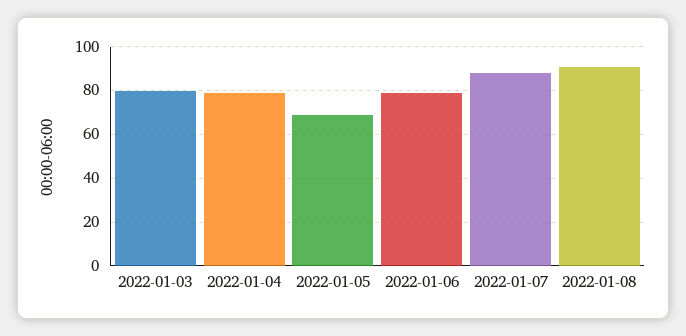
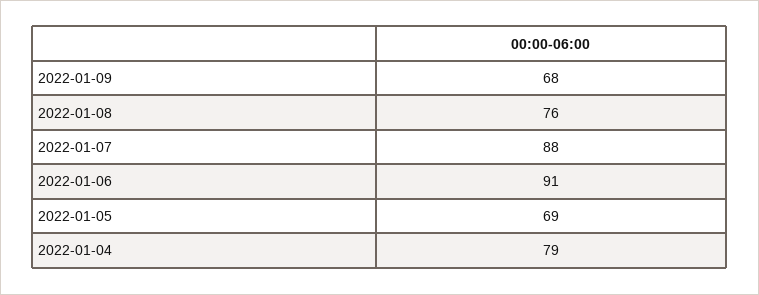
2022-01-03: 80 -> none
2022-01-06: 80 -> 91
2022-01-08: 90 -> 76
2022-01-09: none -> 68

